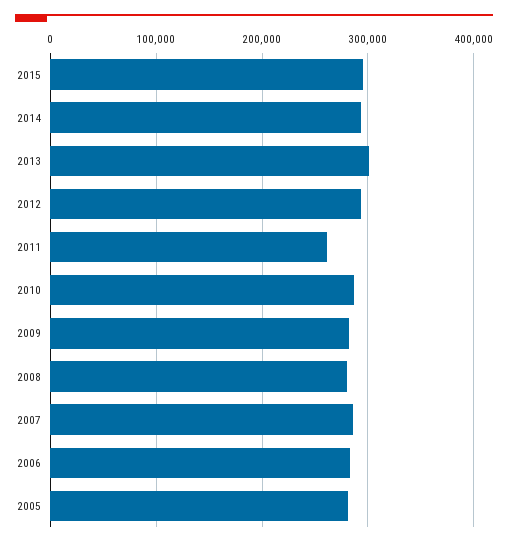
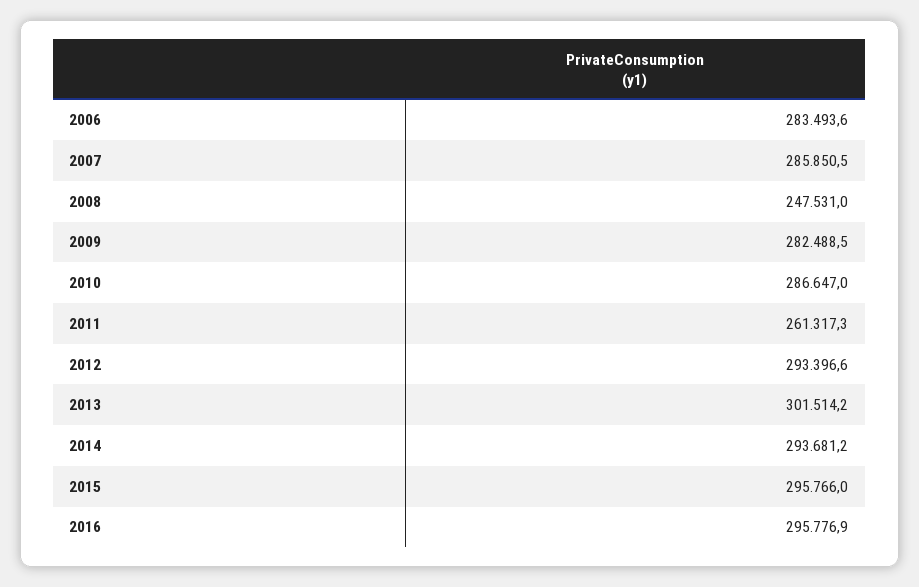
2008: 280000 -> 247531
2005: 280000 -> none
2016: none -> 295776.9

